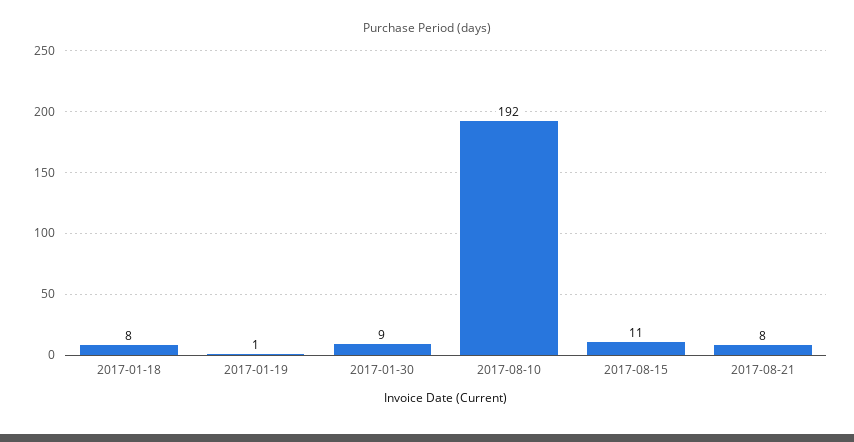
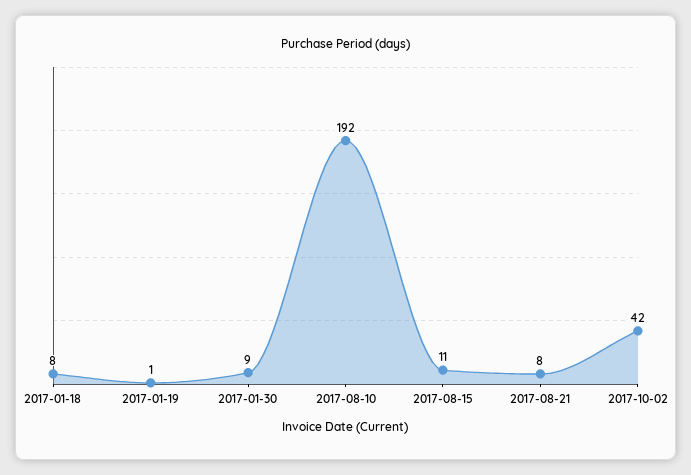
2017-10-02: none -> 42

